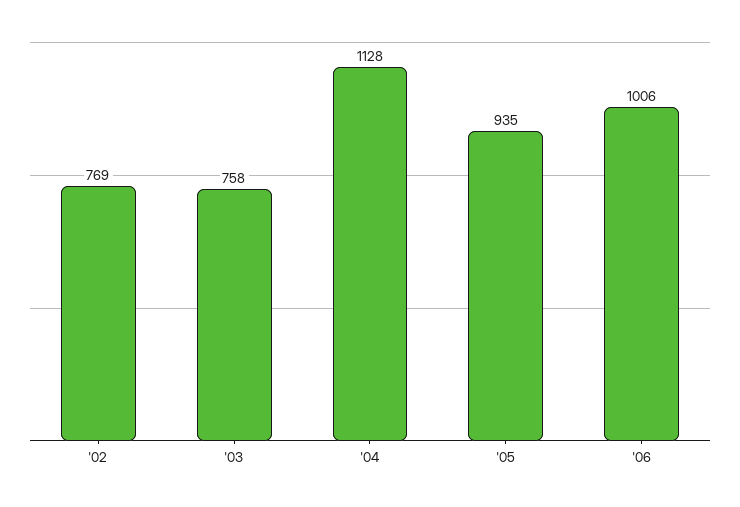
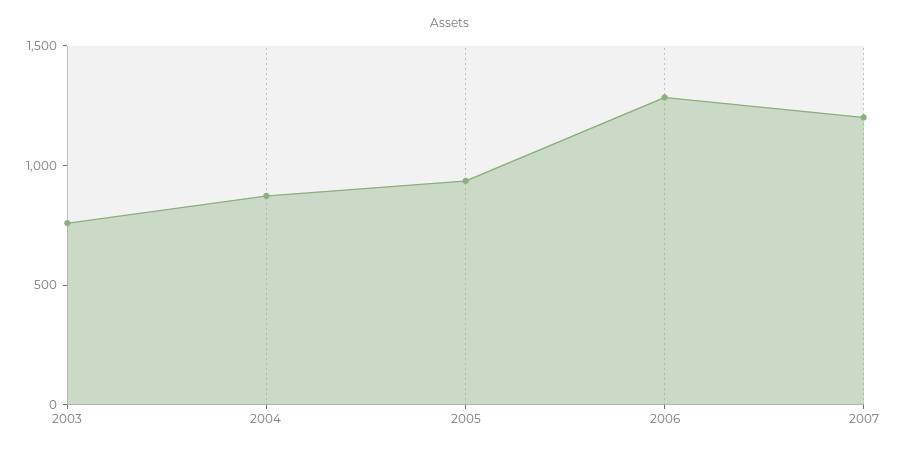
'02: 769 -> none
'04: 1128 -> 900
'06: 1006 -> 1300
2007: none -> 1200

